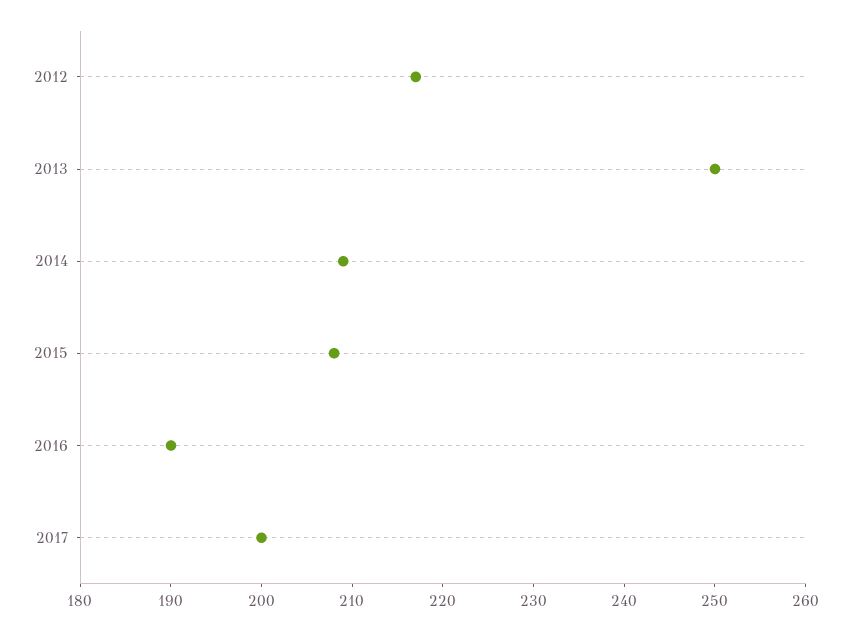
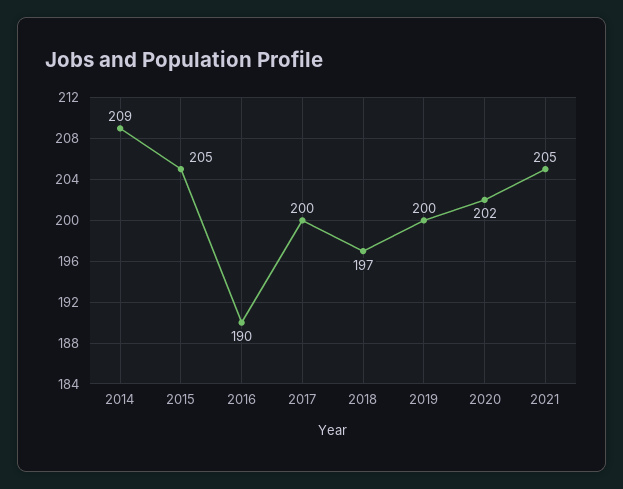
2012: 217 -> none
2013: 250 -> none
2015: 208 -> 205
2018: none -> 197
2019: none -> 200
2020: none -> 202
2021: none -> 205

